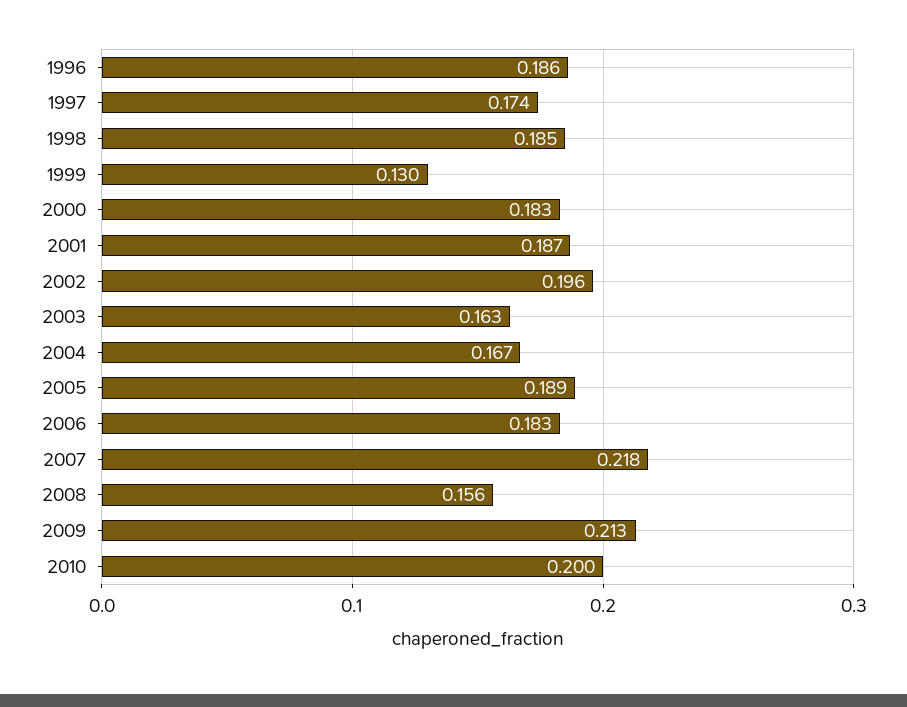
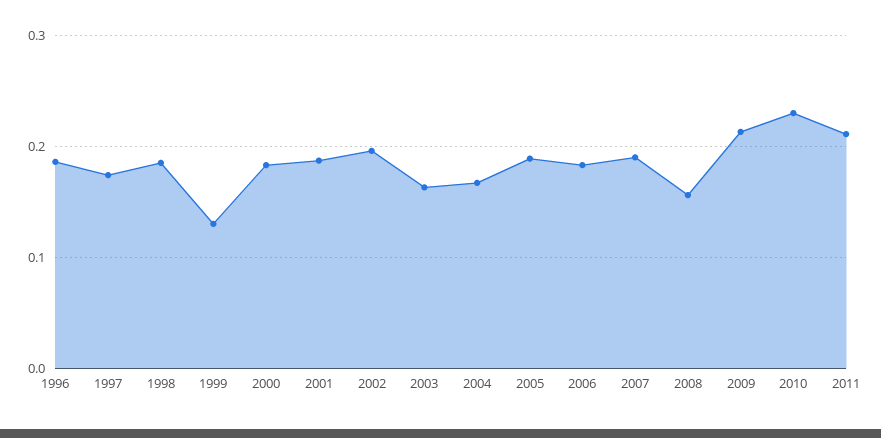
2007: 0.218 -> 0.19
2010: 0.2 -> 0.23
2011: none -> 0.21

